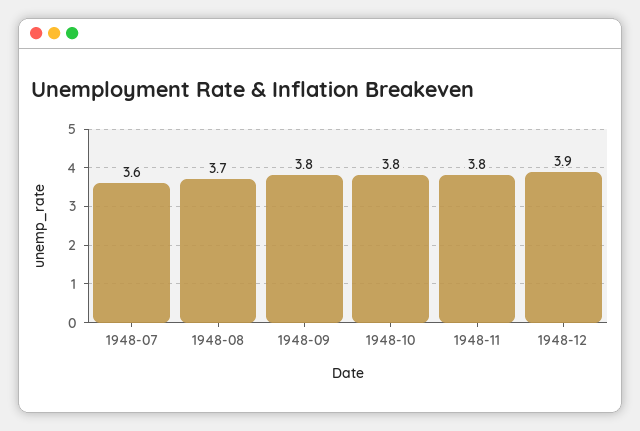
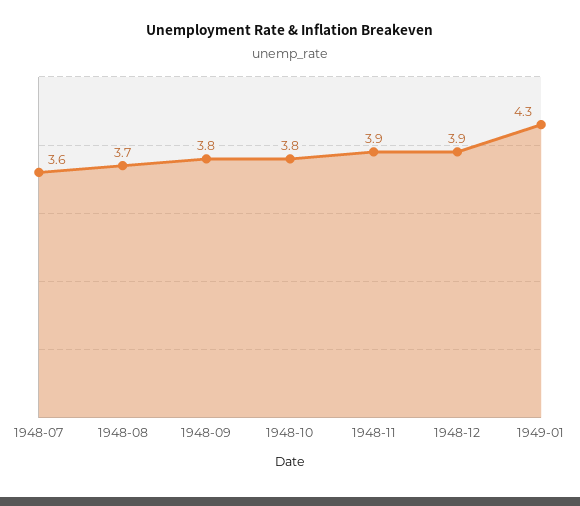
1948-11: 3.8 -> 3.9
1949-01: none -> 4.3

